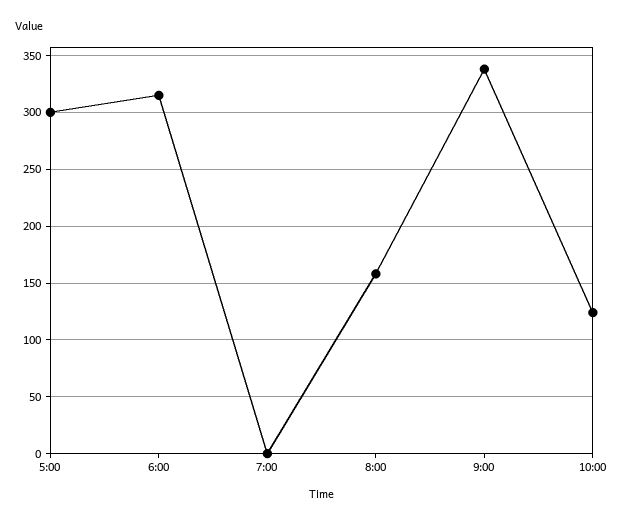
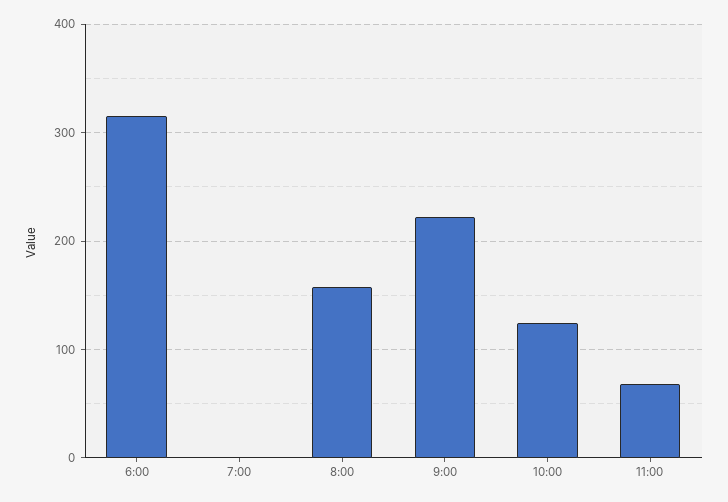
5:00: 300 -> none
9:00: 340 -> 220
11:00: none -> 70

